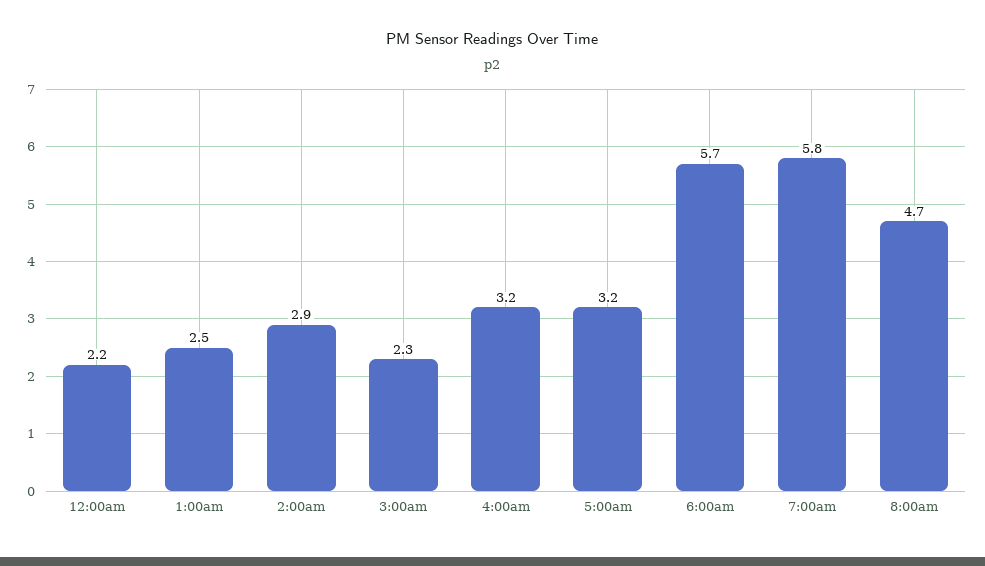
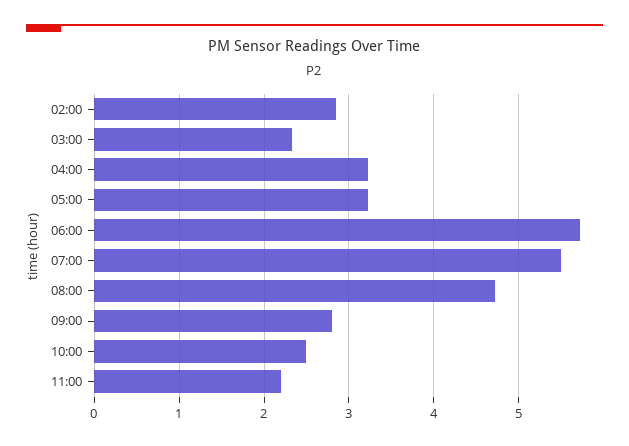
12:00am: 2.2 -> none
1:00am: 2.5 -> none
7:00am: 5.8 -> 5.5
09:00: none -> 2.8
10:00: none -> 2.5
11:00: none -> 2.2

